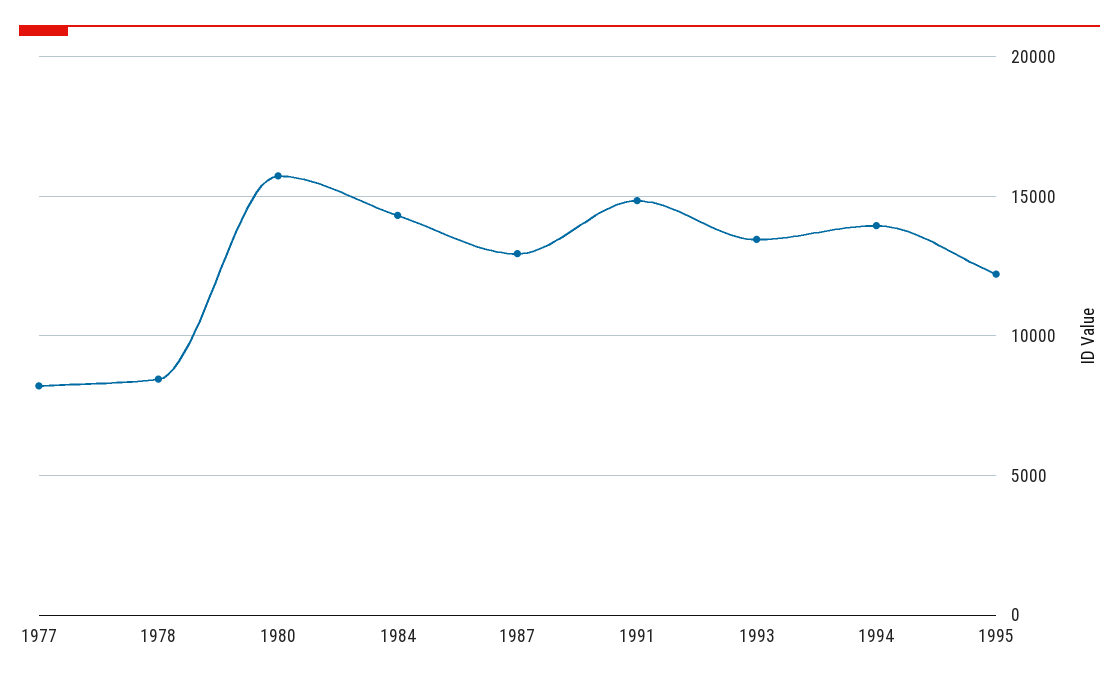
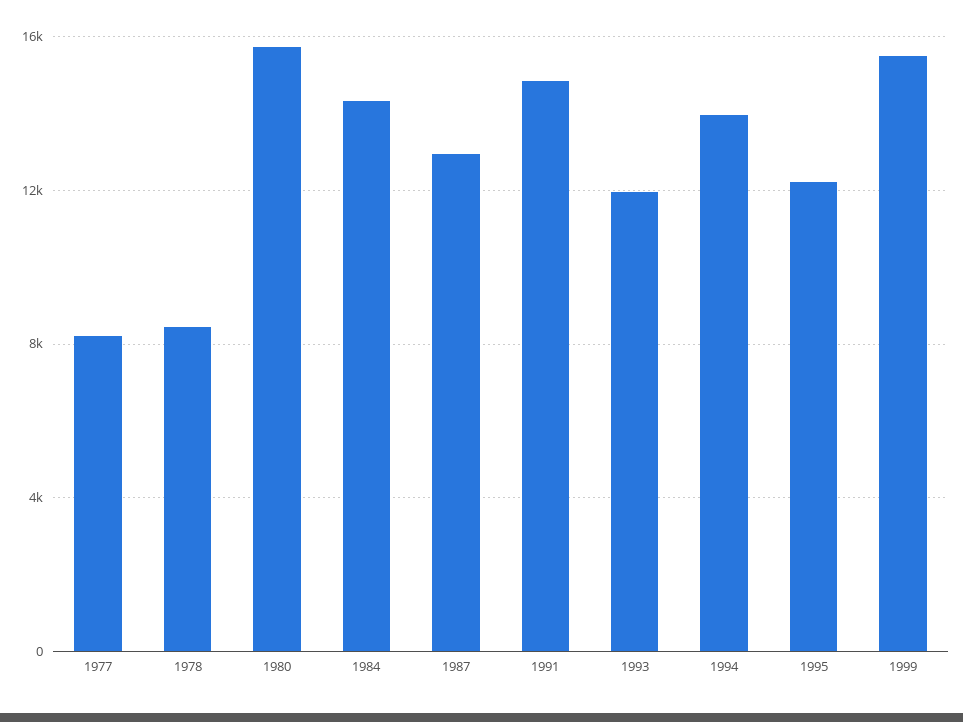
1993: 13500 -> 12000
1999: none -> 15500

